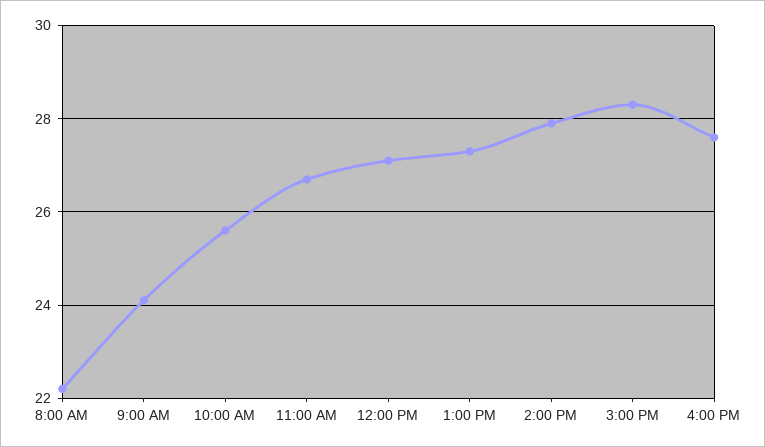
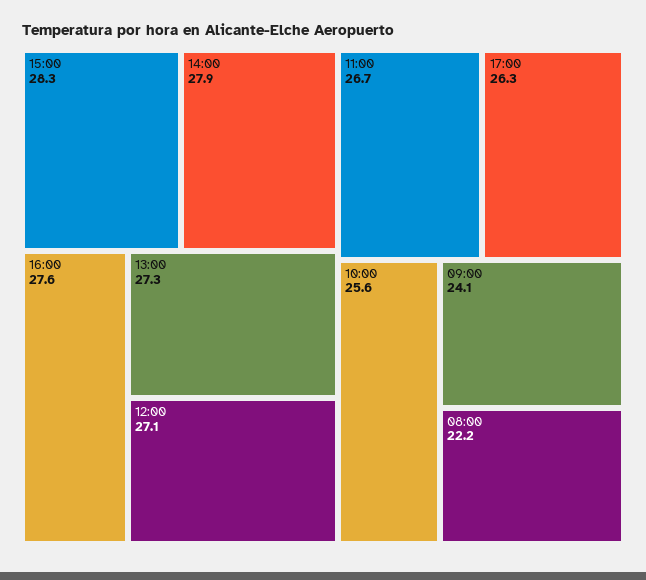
17:00: none -> 26.3

